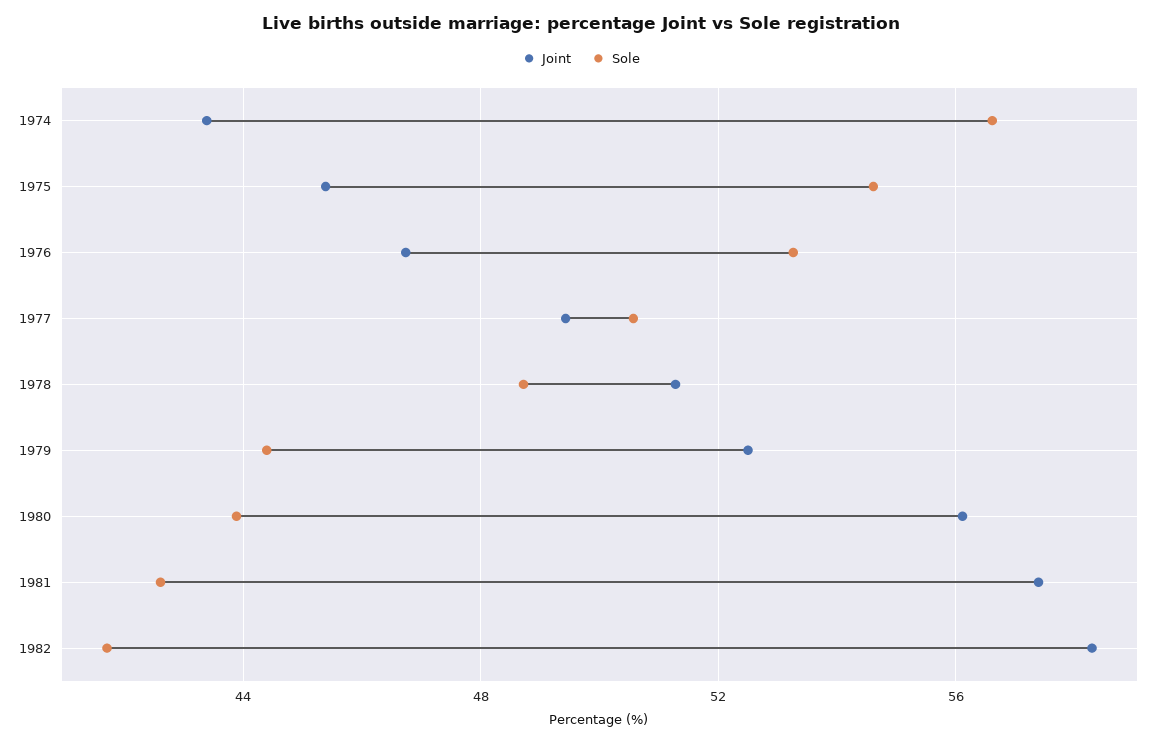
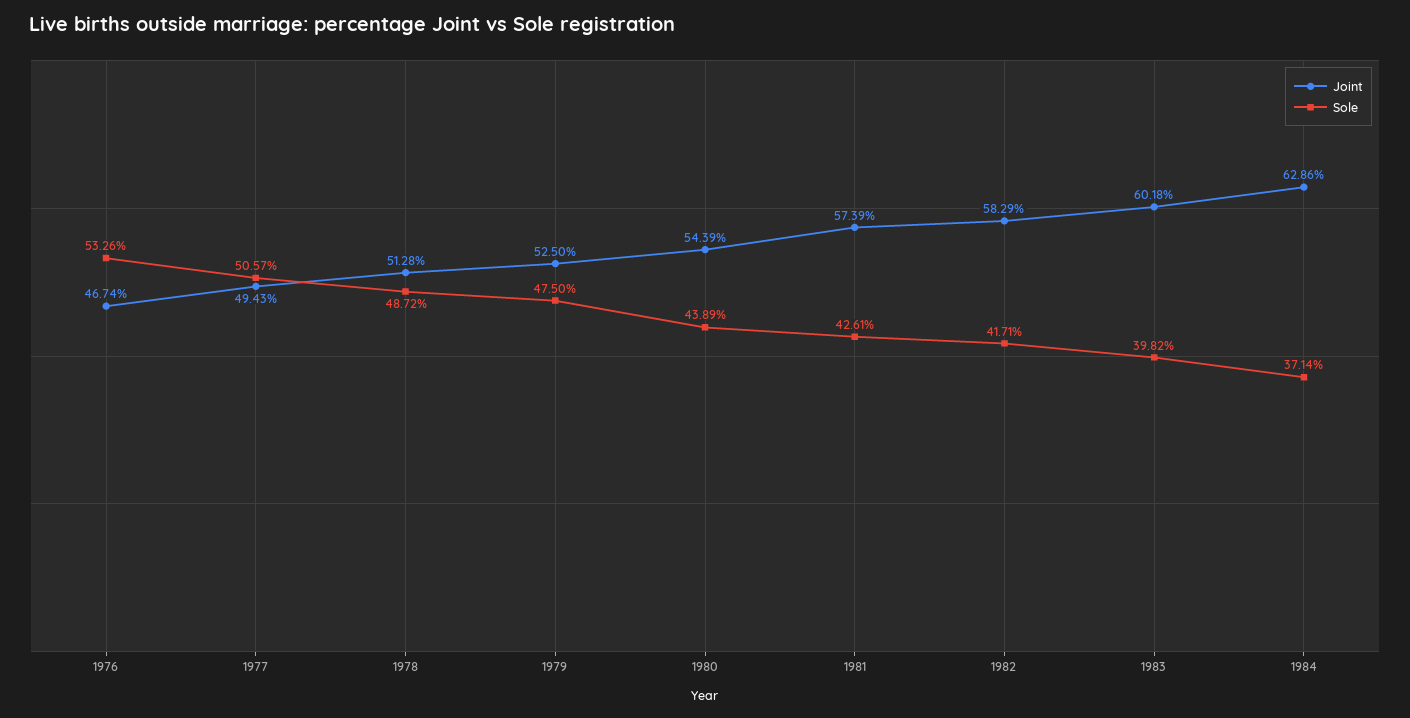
Joint, 1974: 43.5 -> none
Sole, 1974: 56.5 -> none
Joint, 1975: 45.5 -> none
Sole, 1975: 54.5 -> none
Sole, 1979: 44.5 -> 47.5
Joint, 1980: 56 -> 54.39
Joint, 1983: none -> 60.18
Sole, 1983: none -> 39.82
Joint, 1984: none -> 62.86
Sole, 1984: none -> 37.14

